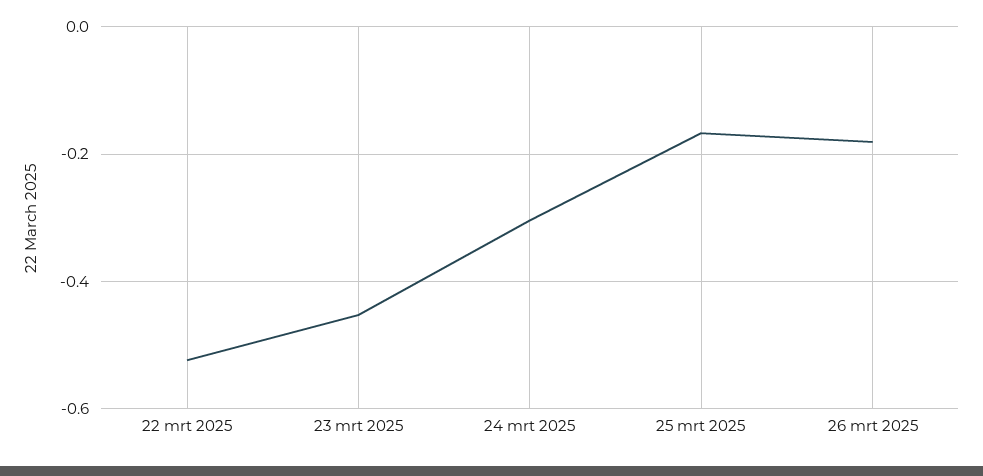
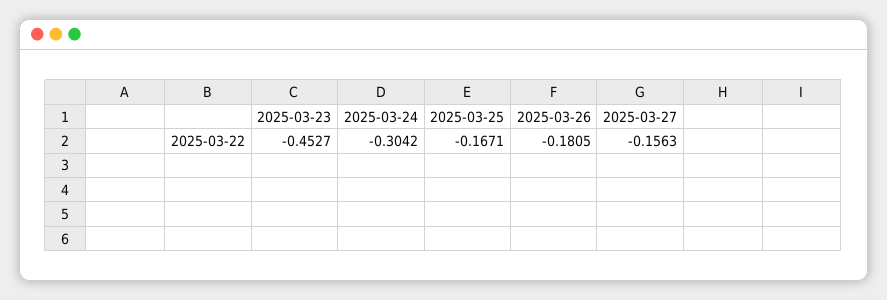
22 mrt 2025: -0.52 -> none
2025-03-27: none -> -0.1563

